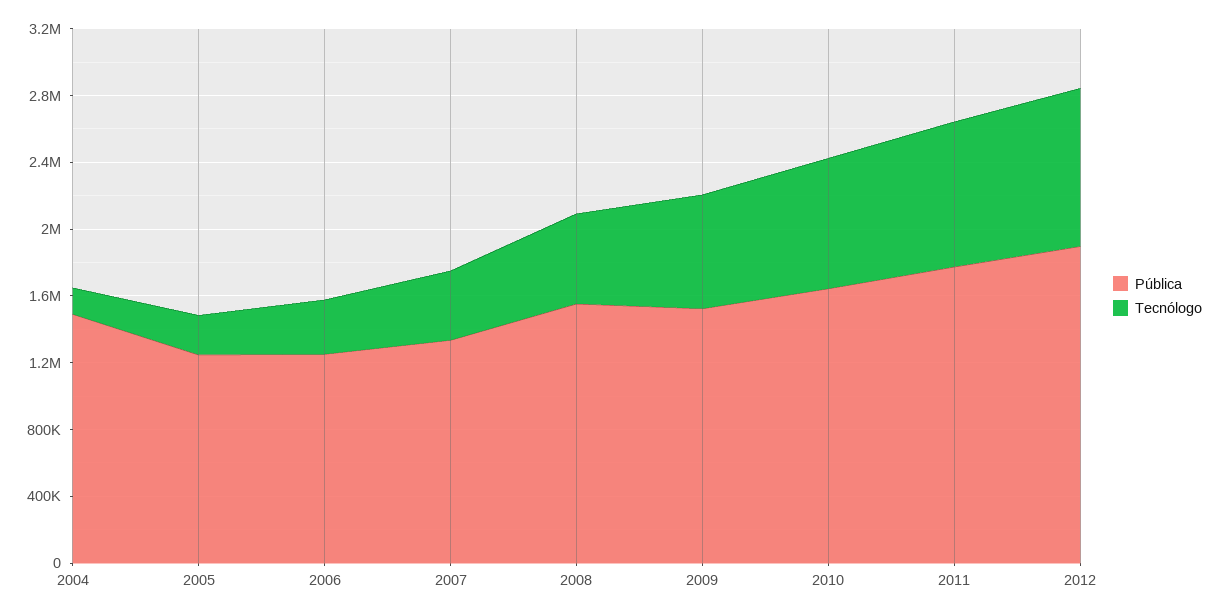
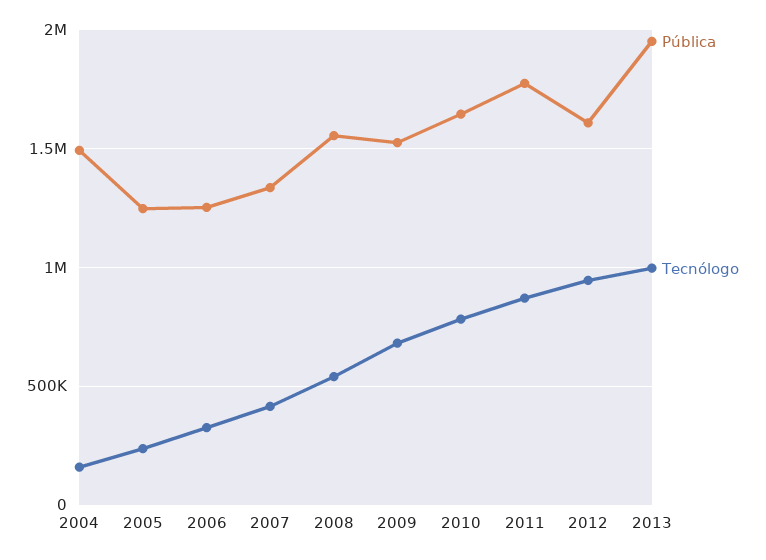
Pública, 2012: 1900000 -> 1600000
Pública, 2013: none -> 1950000
Tecnólogo, 2013: none -> 1000000

